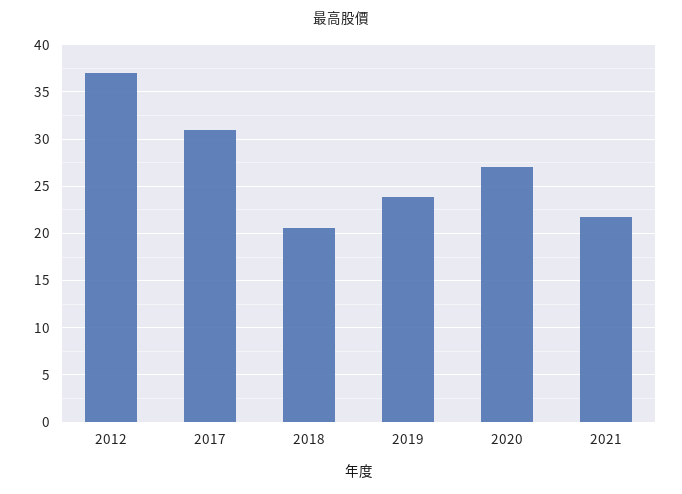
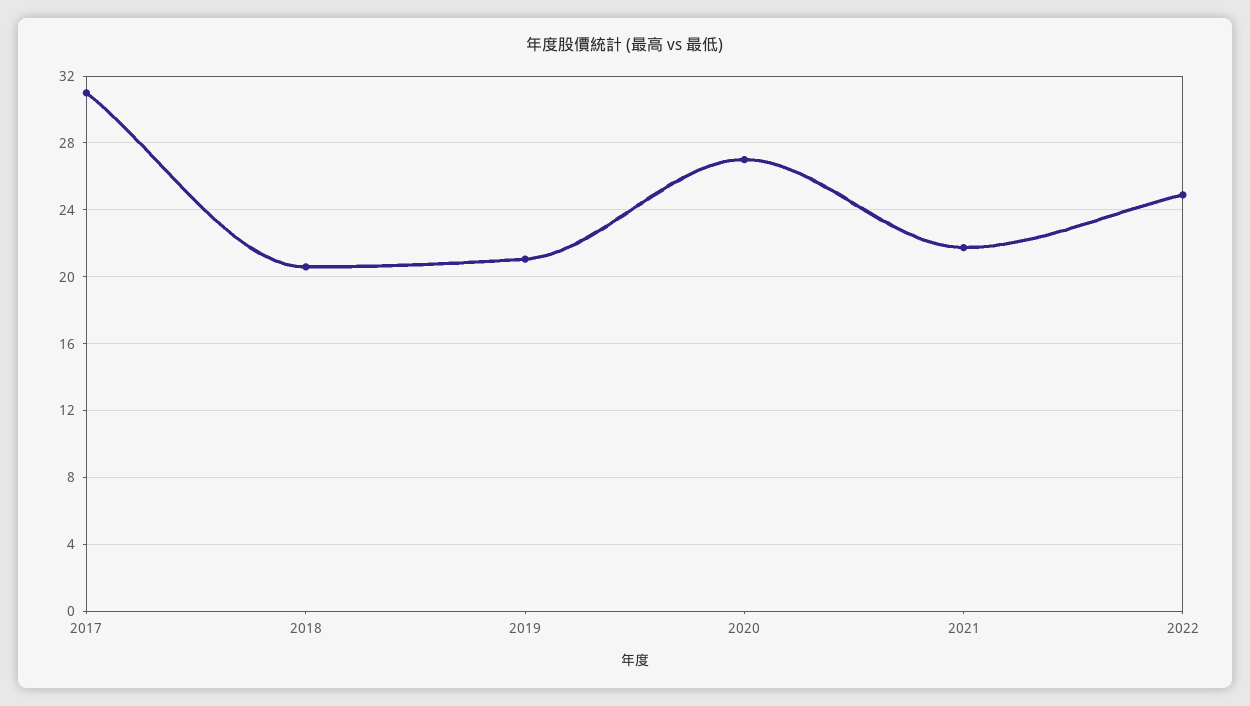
2012: 37 -> none
2019: 24 -> 21
2022: none -> 25

